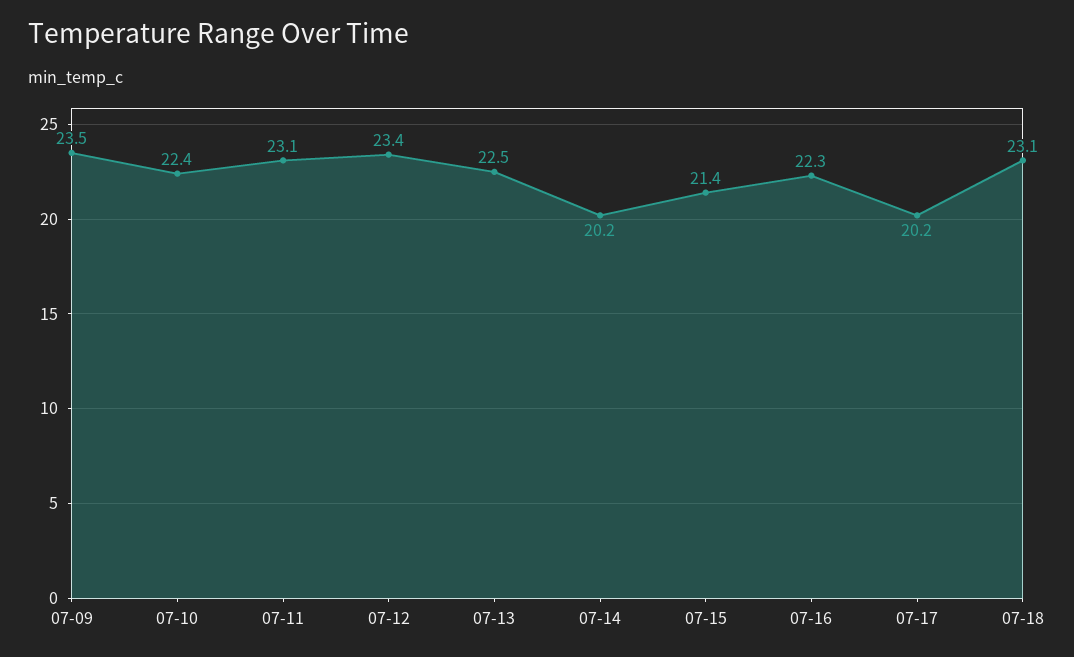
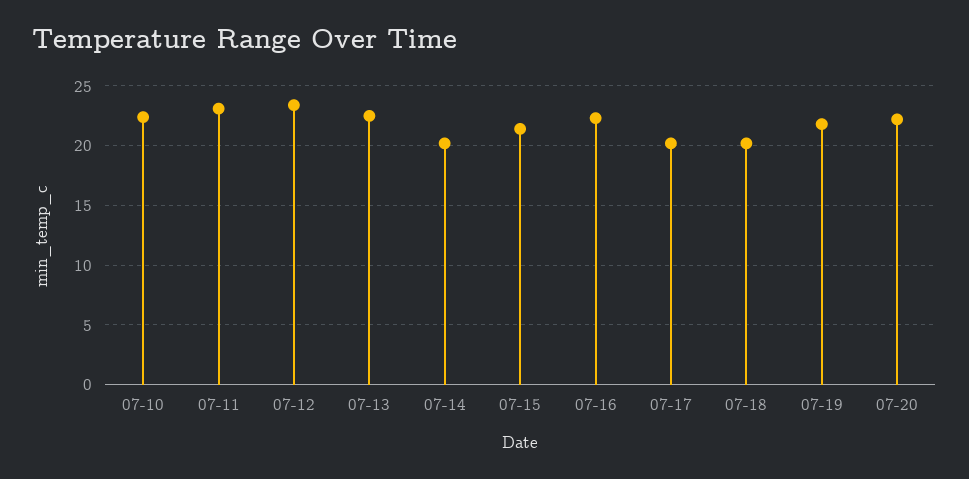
07-09: 23.5 -> none
07-18: 23.1 -> 20
07-19: none -> 22
07-20: none -> 22

